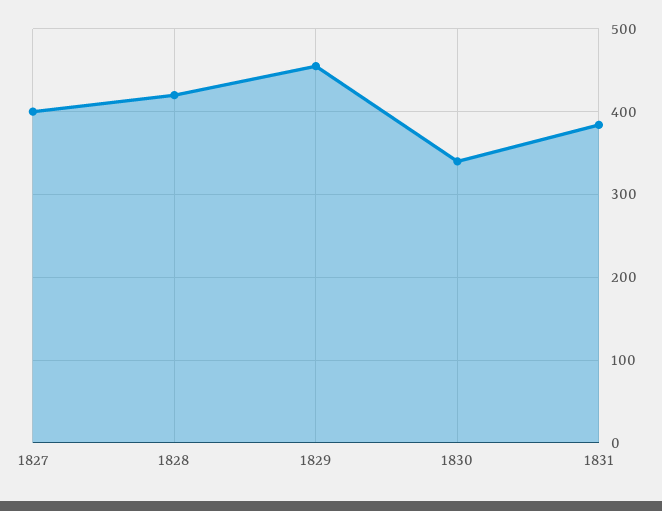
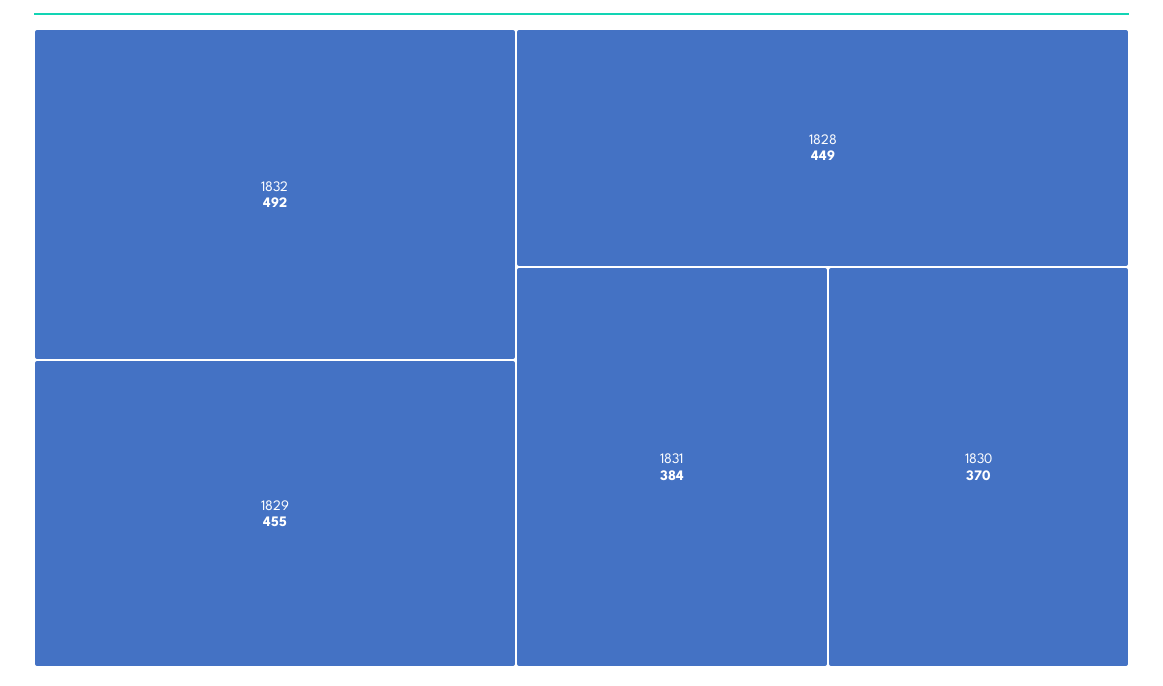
1827: 400 -> none
1828: 420 -> 449
1830: 340 -> 370
1832: none -> 492

